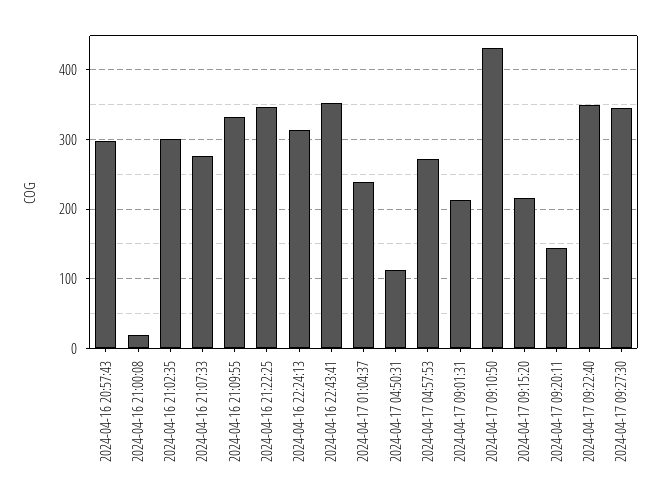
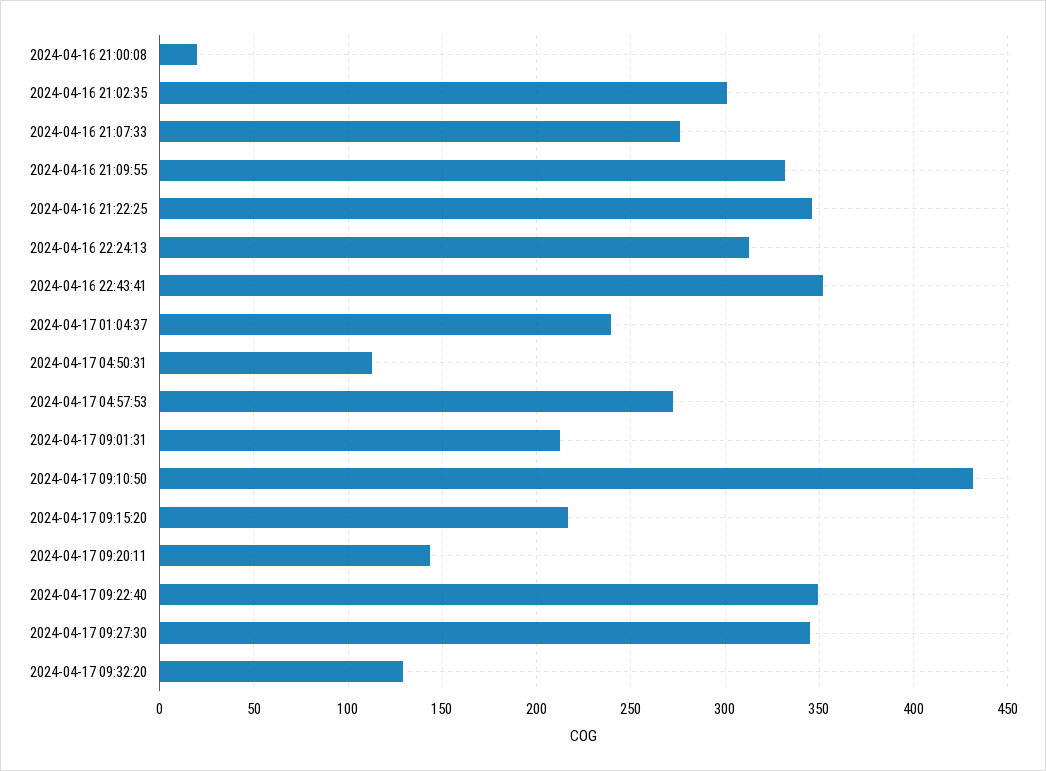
2024-04-16 20:57:43: 300 -> none
2024-04-17 09:32:20: none -> 130

